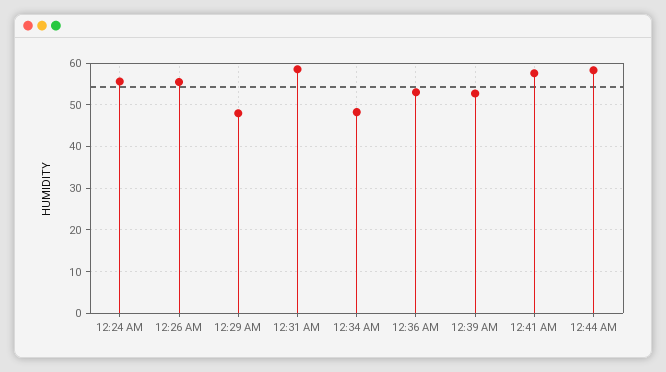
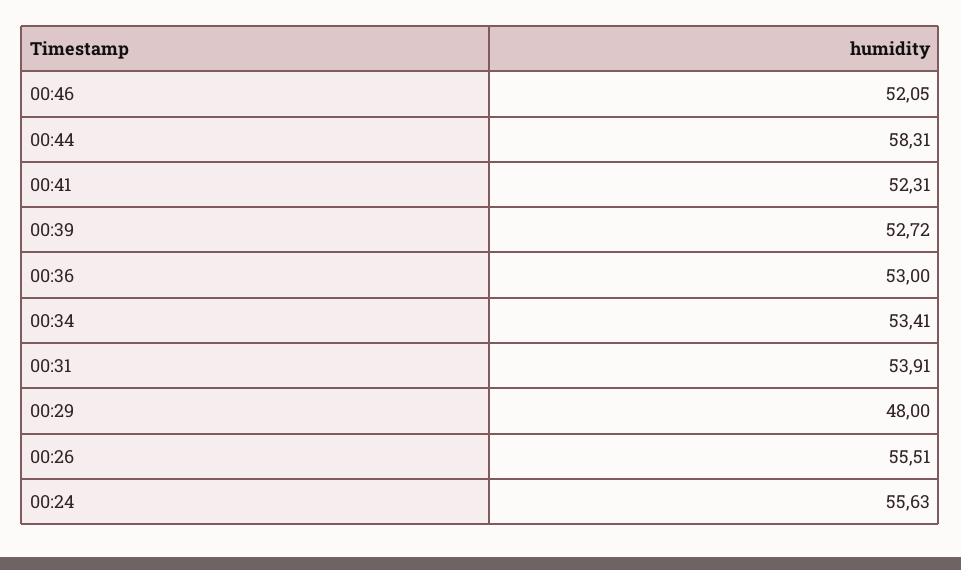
12:31 AM: 58 -> 53.91
12:34 AM: 48 -> 53.41
12:41 AM: 58 -> 52.31
00:46: none -> 52.05

